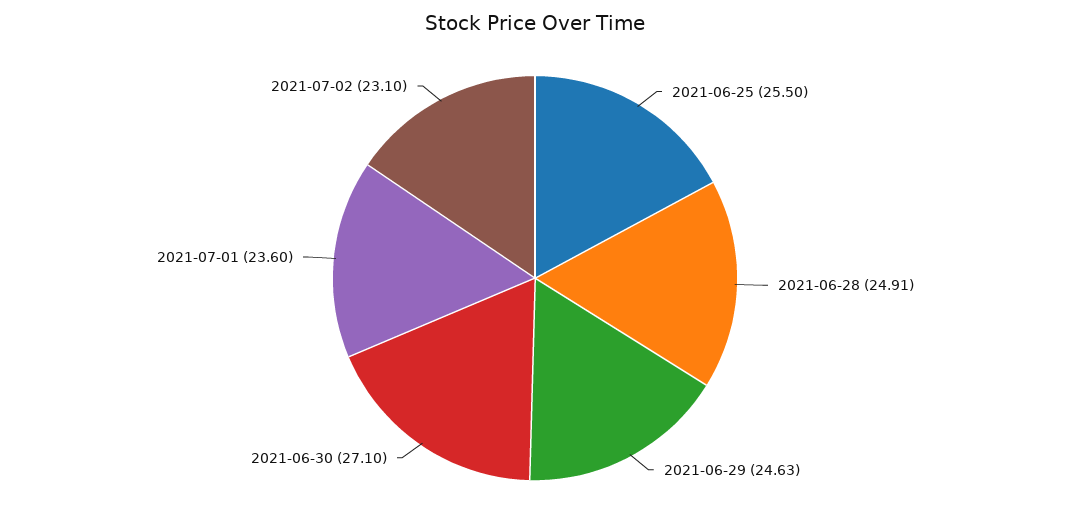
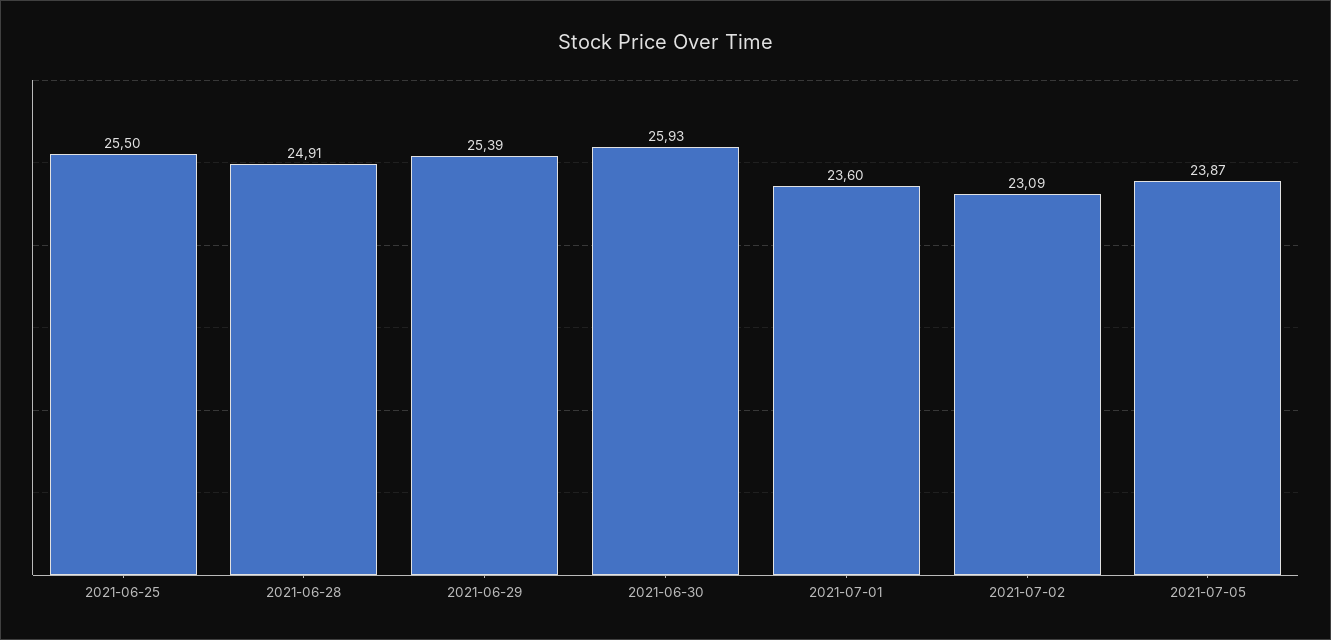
2021-06-29: 24.63 -> 25.39
2021-06-30: 27.1 -> 25.93
2021-07-02: 23.1 -> 23.09
2021-07-05: none -> 23.87

